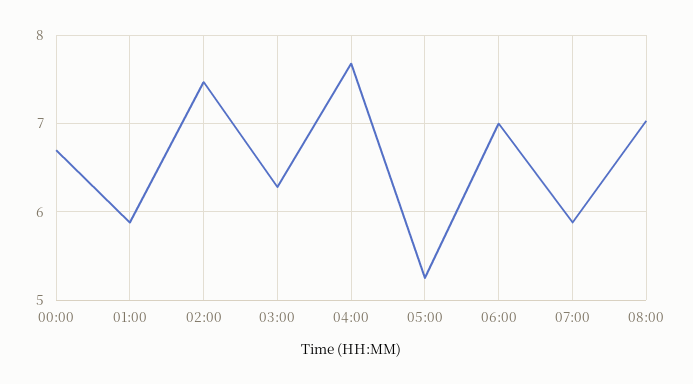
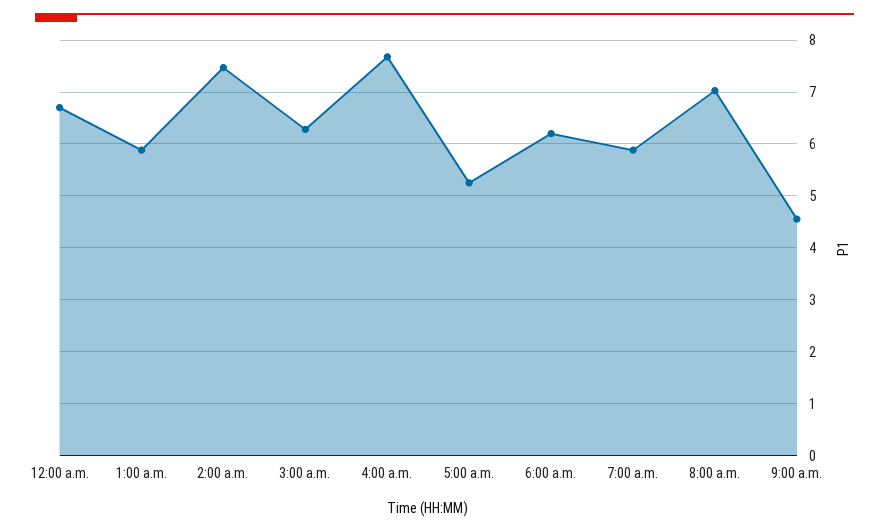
06:00: 7 -> 6.2
9:00 a.m.: none -> 4.6

